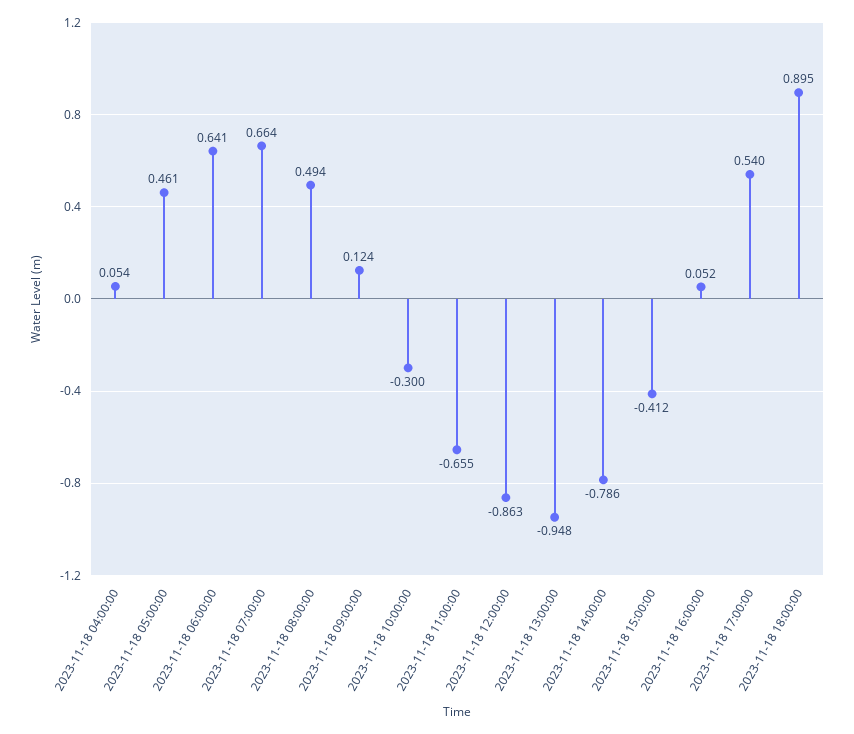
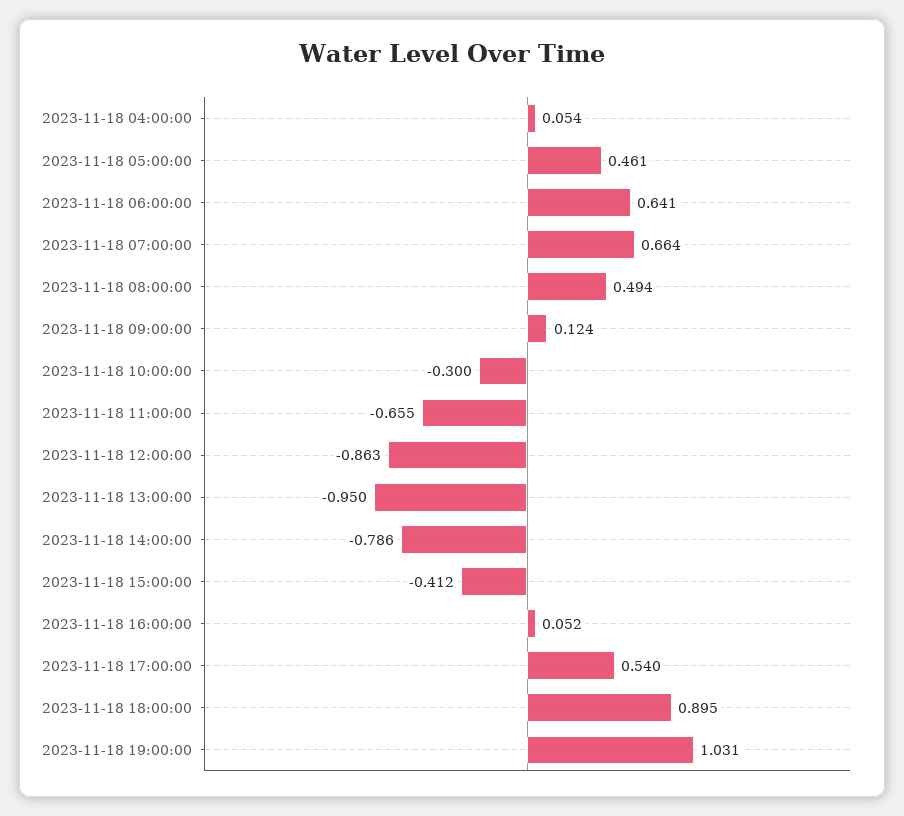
2023-11-18 13:00:00: -0.948 -> -0.95
2023-11-18 19:00:00: none -> 1.031

